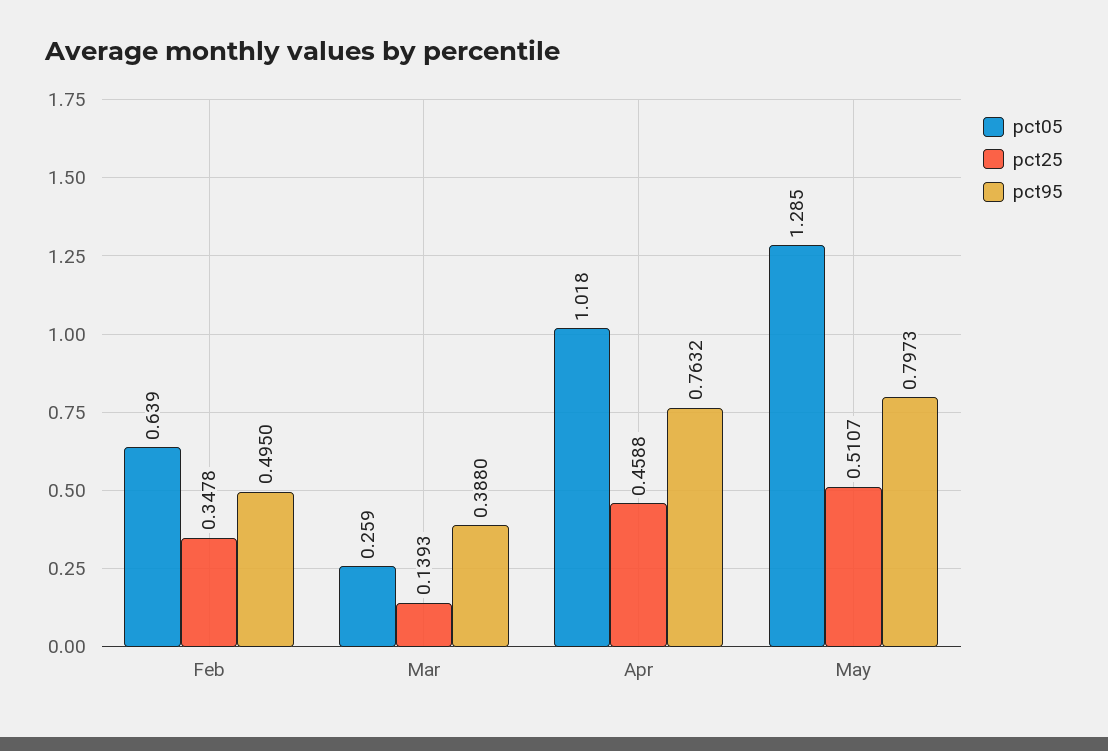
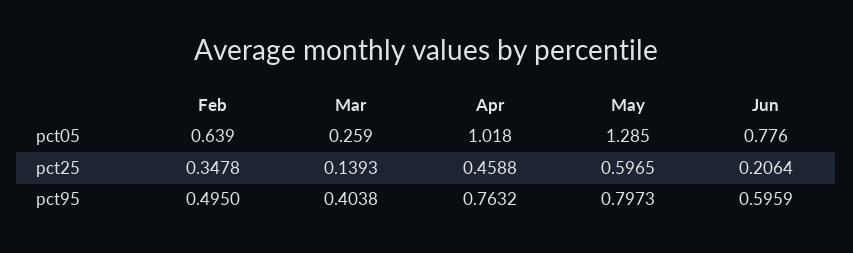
pct95, Mar: 0.388 -> 0.4038
pct25, May: 0.5107 -> 0.5965
pct05, Jun: none -> 0.776
pct25, Jun: none -> 0.2064
pct95, Jun: none -> 0.5959

